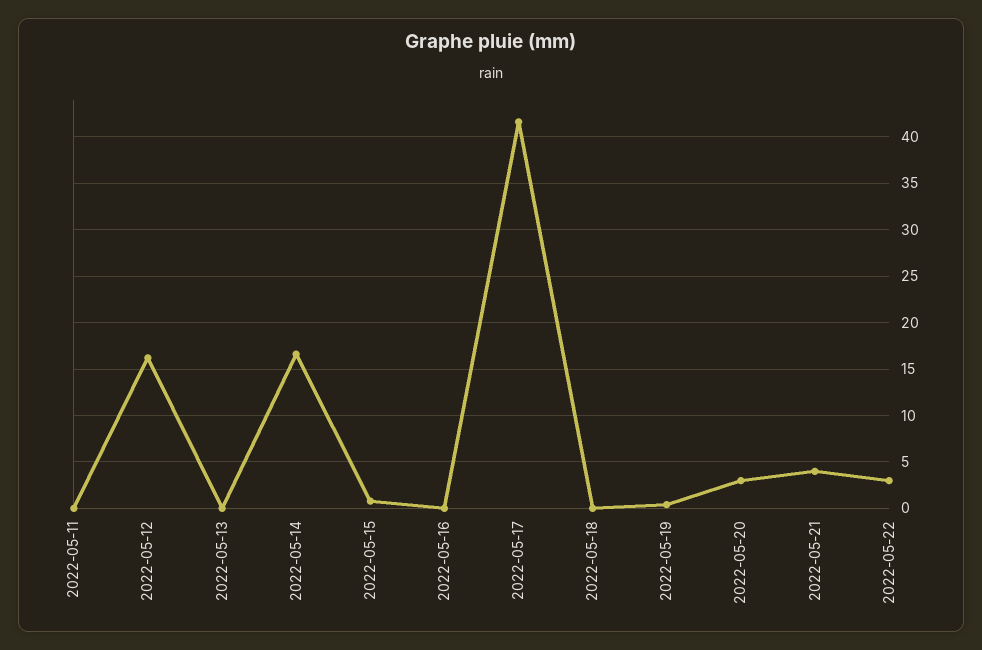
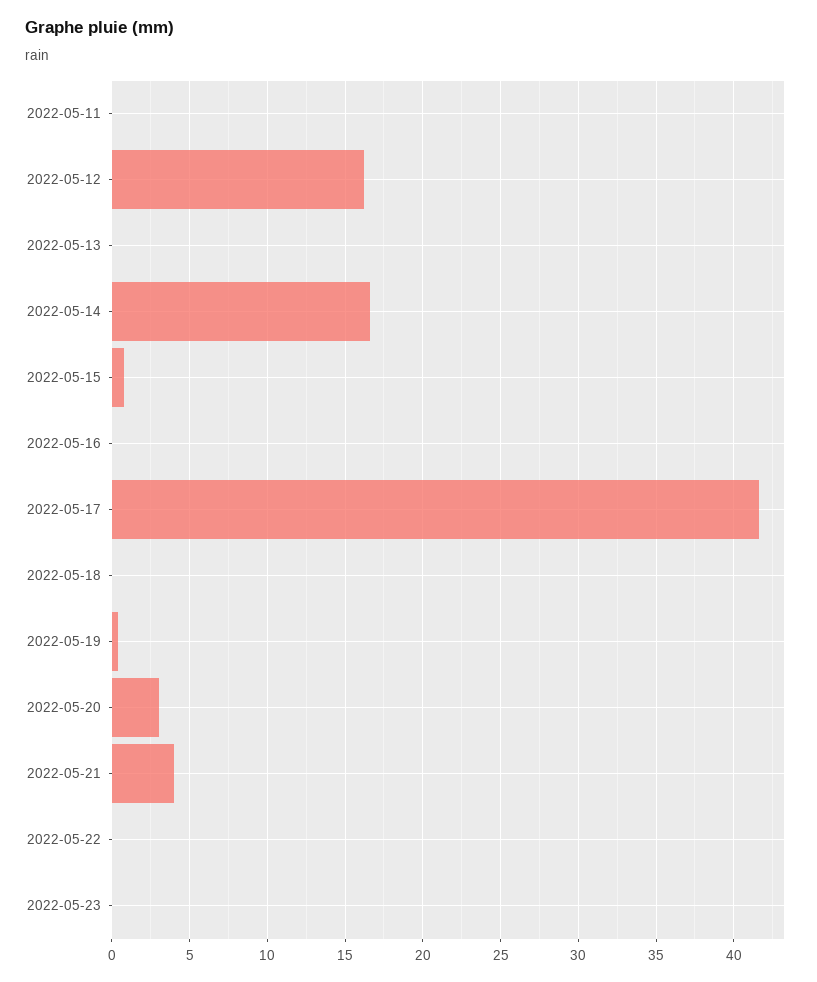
2022-05-22: 3 -> 0
2022-05-23: none -> 0

